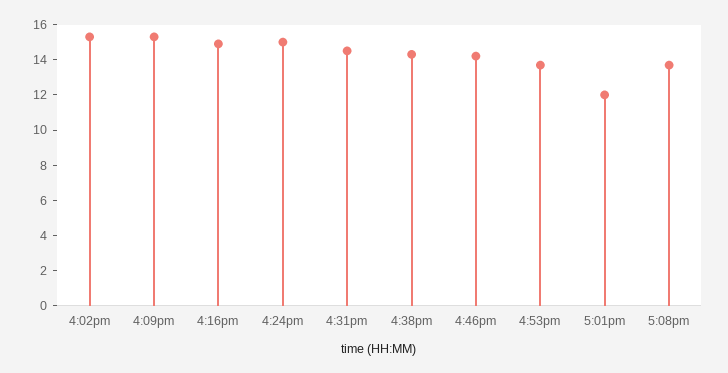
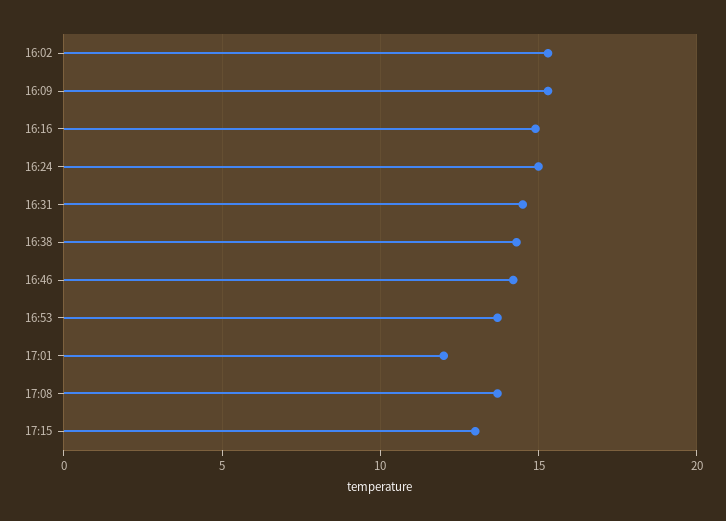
17:15: none -> 13

